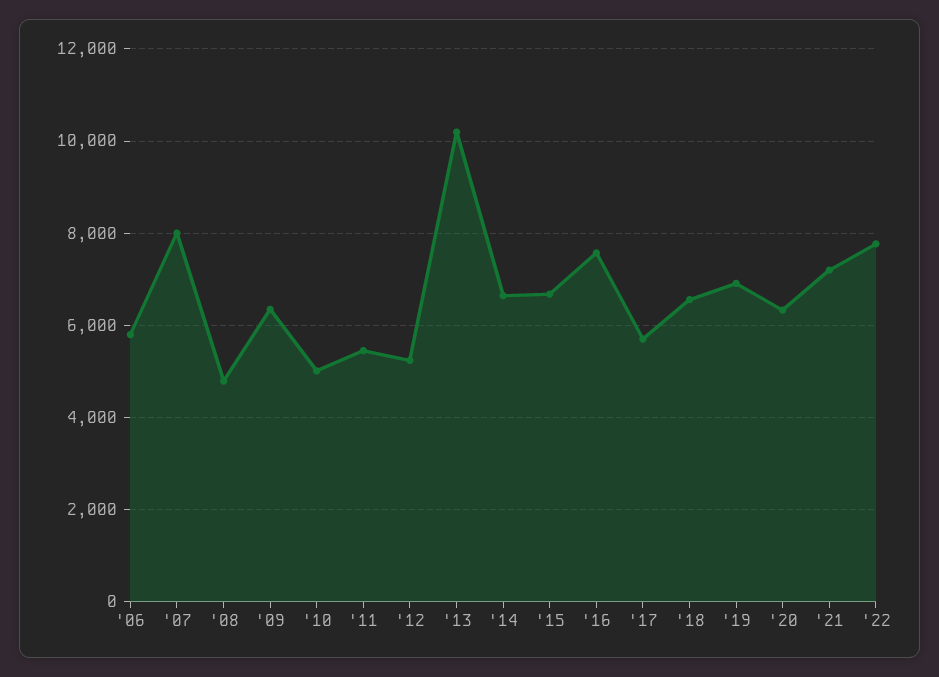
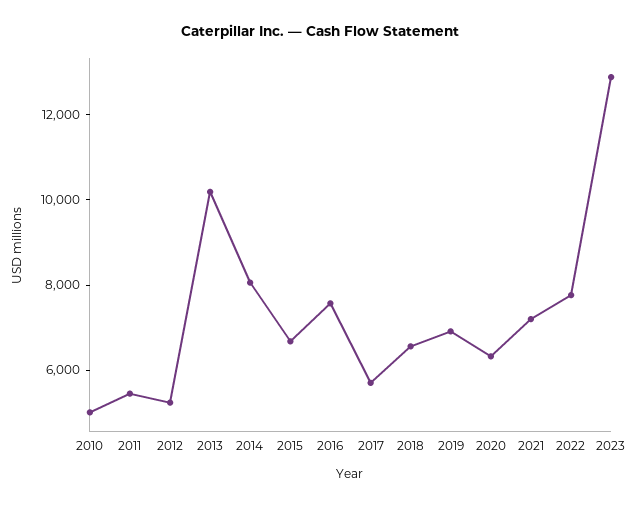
'06: 5800 -> none
'07: 8000 -> none
'08: 4800 -> none
'09: 6400 -> none
'14: 6600 -> 8000
2023: none -> 13000

